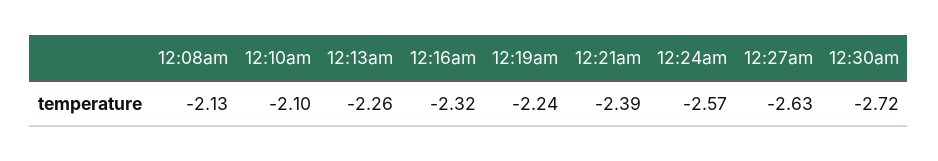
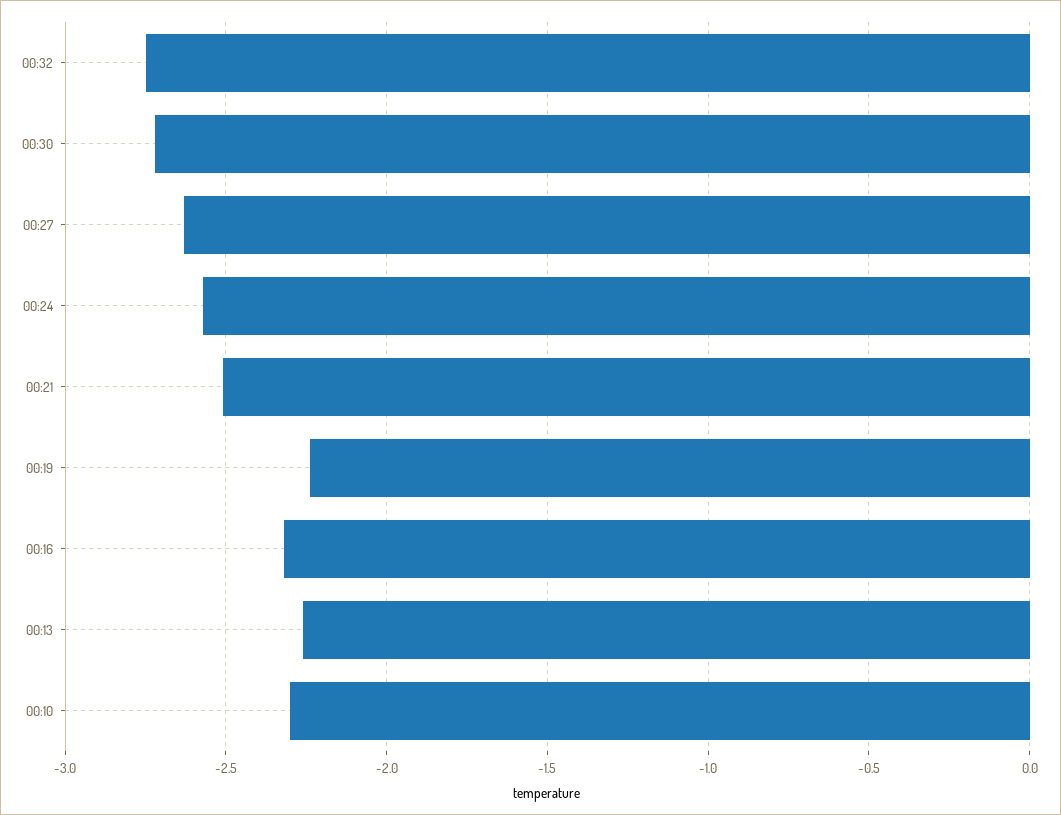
12:08am: -2.13 -> none
12:10am: -2.1 -> -2.3
12:21am: -2.39 -> -2.5
00:32: none -> -2.75

